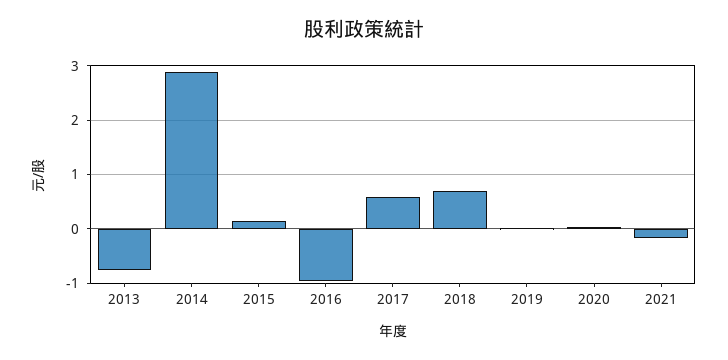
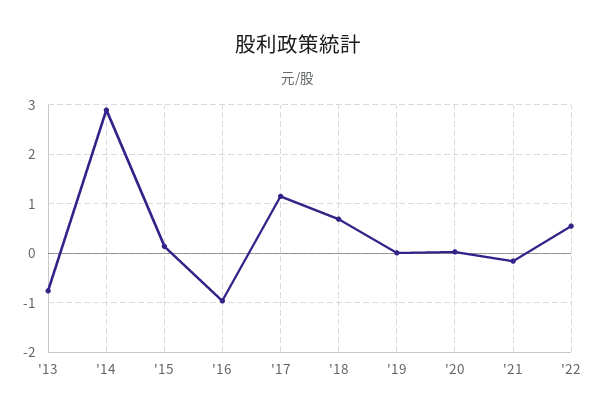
2017: 0.6 -> 1.2
'22: none -> 0.6

